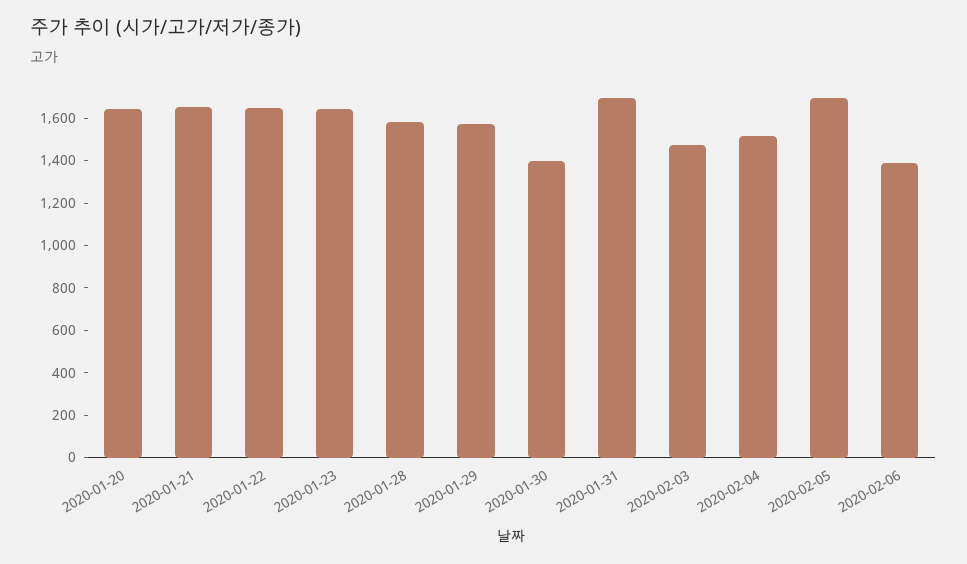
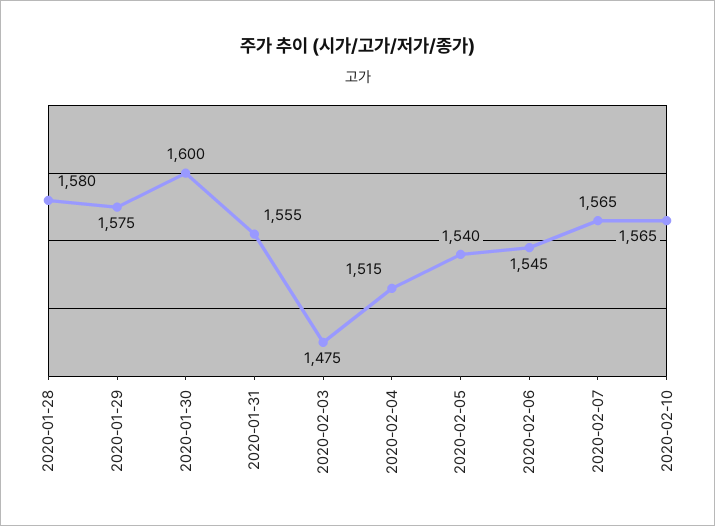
2020-01-20: 1650 -> none
2020-01-21: 1650 -> none
2020-01-22: 1650 -> none
2020-01-23: 1650 -> none
2020-01-30: 1400 -> 1600
2020-01-31: 1700 -> 1555
2020-02-05: 1700 -> 1540
2020-02-06: 1400 -> 1545
2020-02-07: none -> 1565
2020-02-10: none -> 1565

